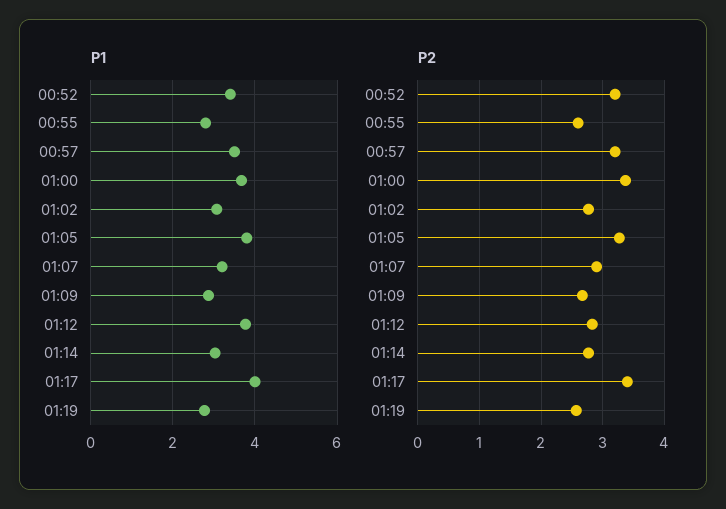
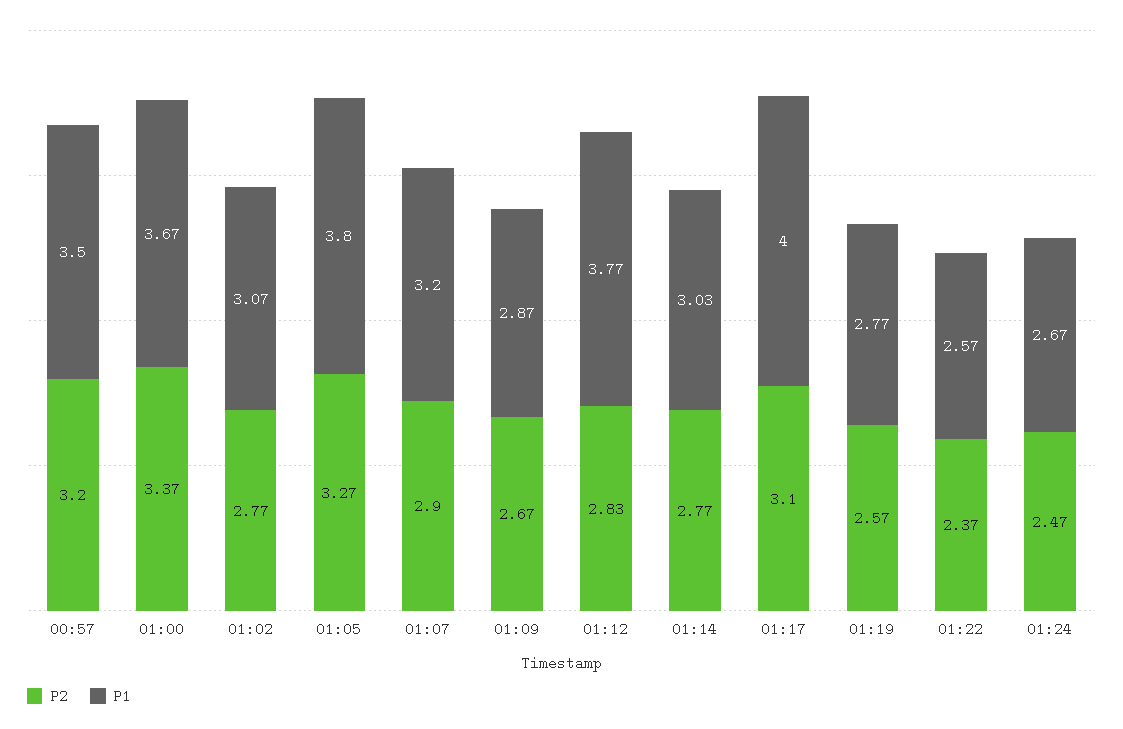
P1, 00:52: 3.4 -> none
P1, 00:55: 2.8 -> none
P2, 00:52: 3.2 -> none
P2, 00:55: 2.6 -> none
P2, 01:17: 3.4 -> 3.1
P2, 01:22: none -> 2.37
P1, 01:22: none -> 2.57
P2, 01:24: none -> 2.47
P1, 01:24: none -> 2.67

